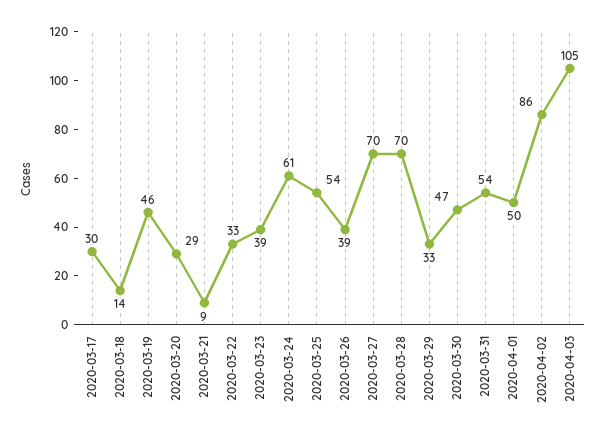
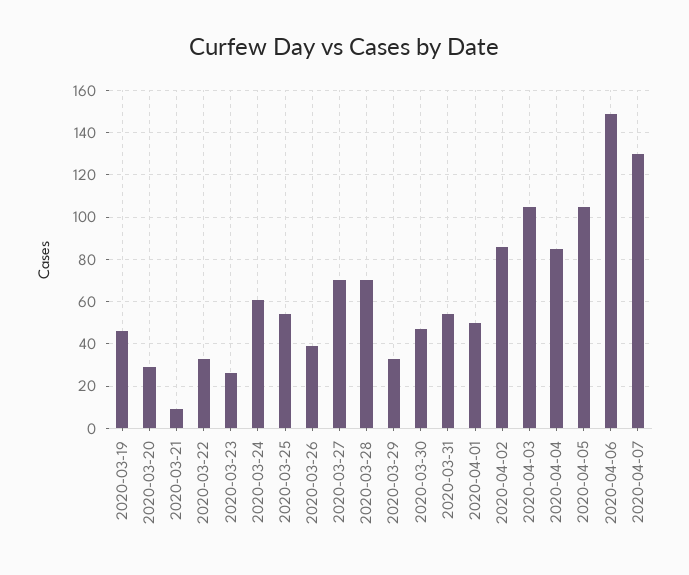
2020-03-17: 30 -> none
2020-03-18: 14 -> none
2020-03-23: 39 -> 25
2020-04-04: none -> 85
2020-04-05: none -> 105
2020-04-06: none -> 150
2020-04-07: none -> 130

